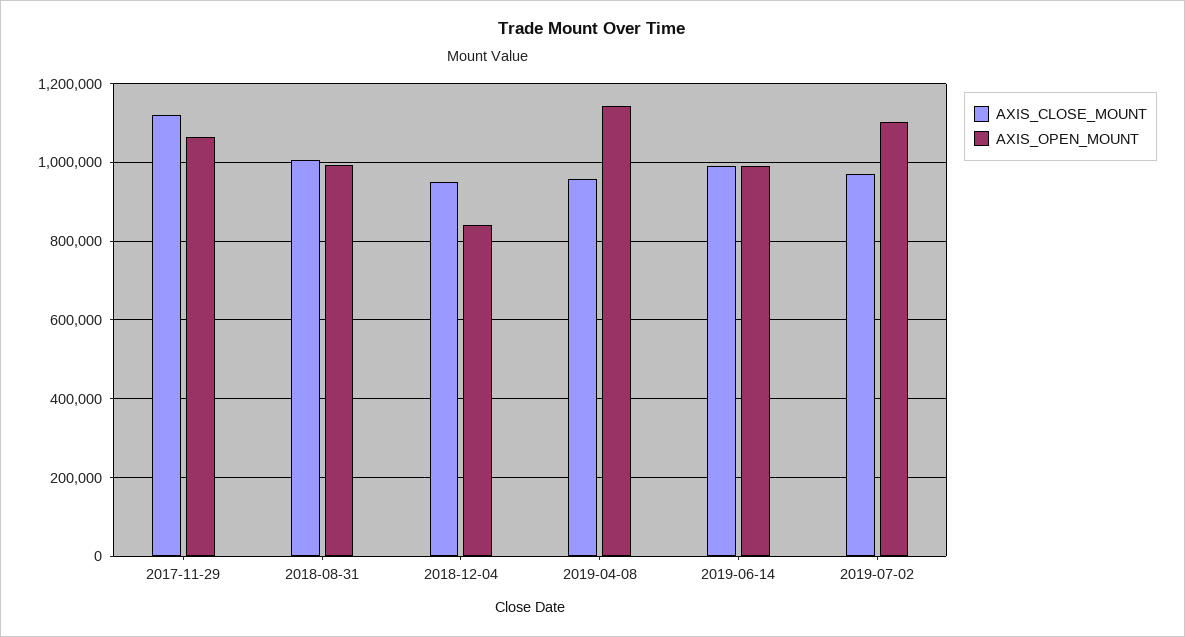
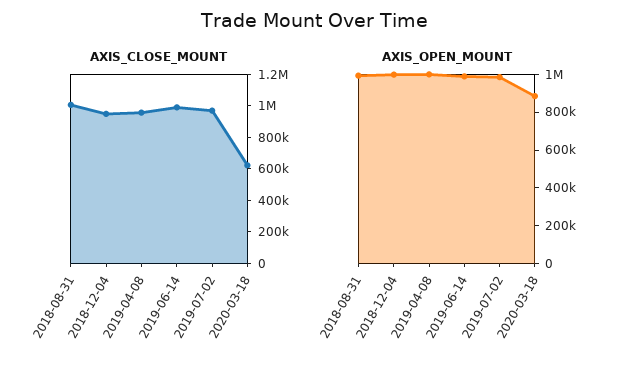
AXIS_CLOSE_MOUNT, 2017-11-29: 1120000 -> none
AXIS_OPEN_MOUNT, 2017-11-29: 1060000 -> none
AXIS_OPEN_MOUNT, 2018-12-04: 840000 -> 1000000
AXIS_OPEN_MOUNT, 2019-04-08: 1140000 -> 1000000
AXIS_OPEN_MOUNT, 2019-07-02: 1100000 -> 1000000
AXIS_CLOSE_MOUNT, 2020-03-18: none -> 600000
AXIS_OPEN_MOUNT, 2020-03-18: none -> 900000

